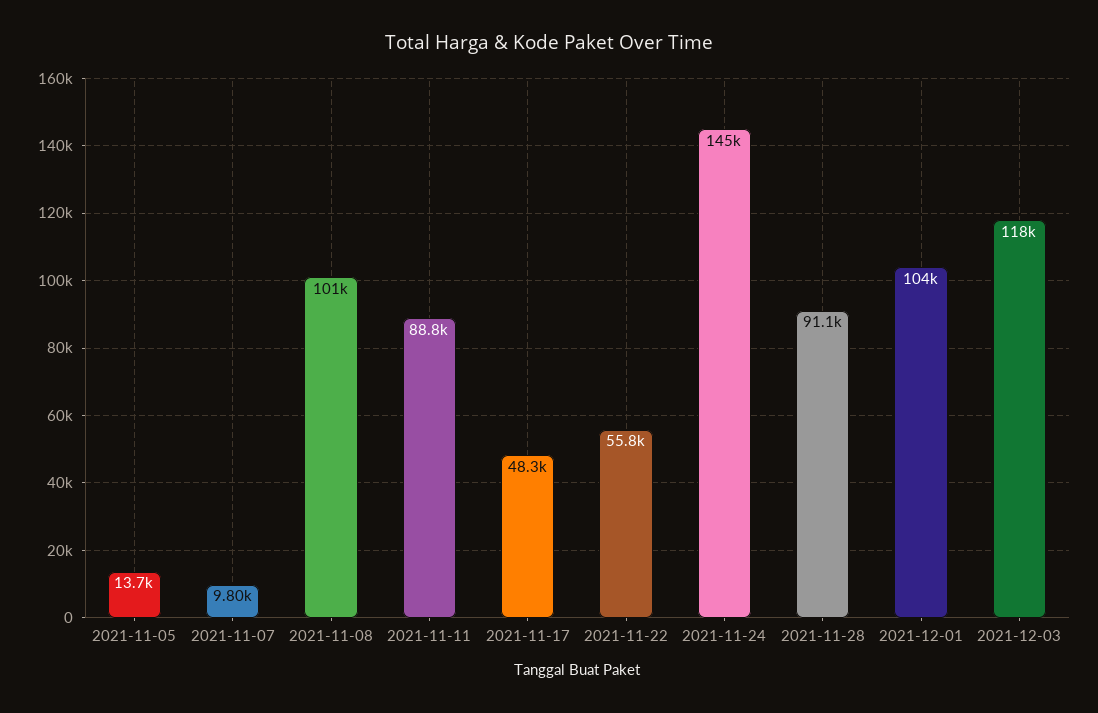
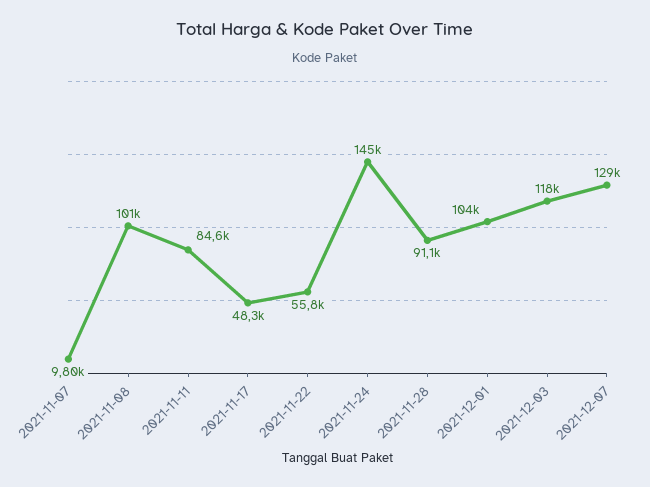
2021-11-05: 13700 -> none
2021-11-11: 88800 -> 84600
2021-12-07: none -> 129000

